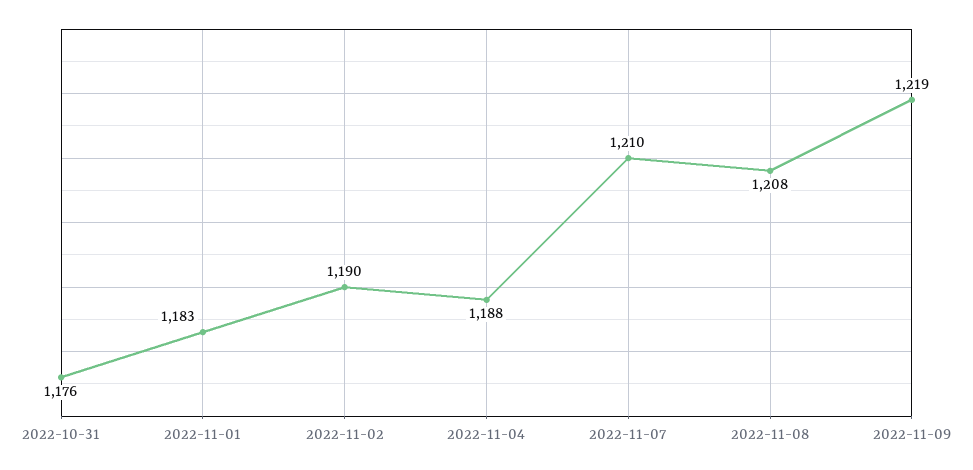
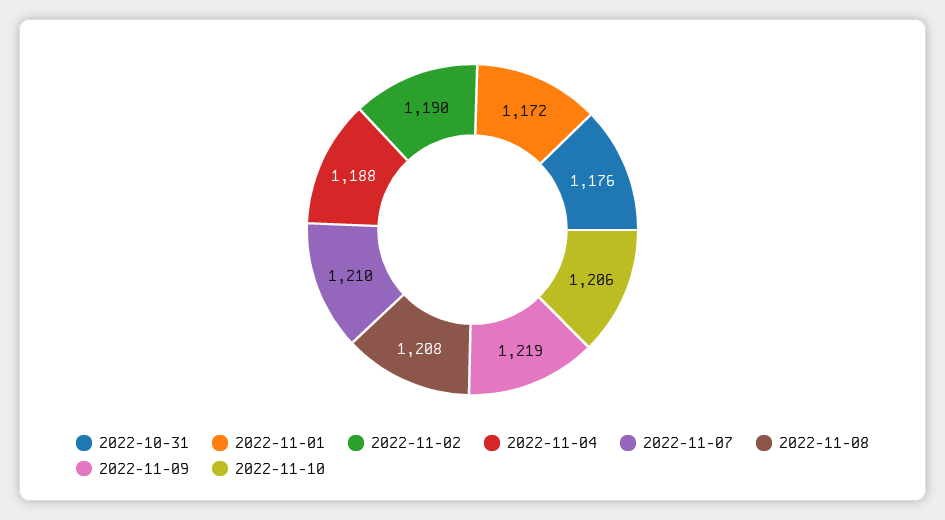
2022-11-01: 1183 -> 1172
2022-11-10: none -> 1206

